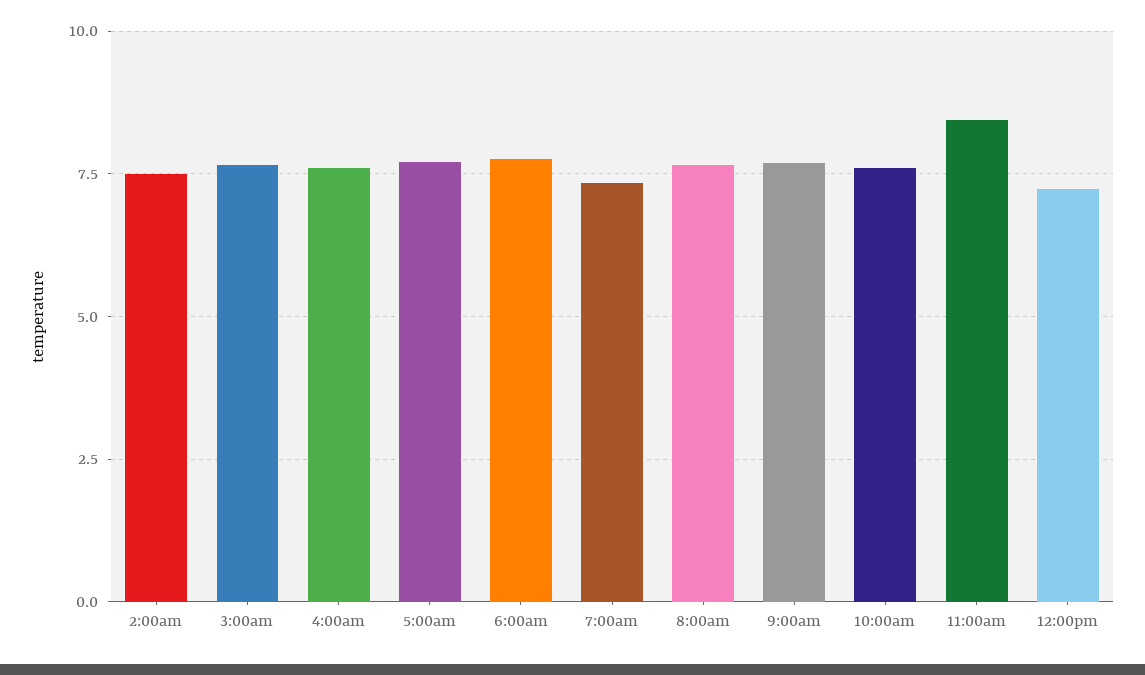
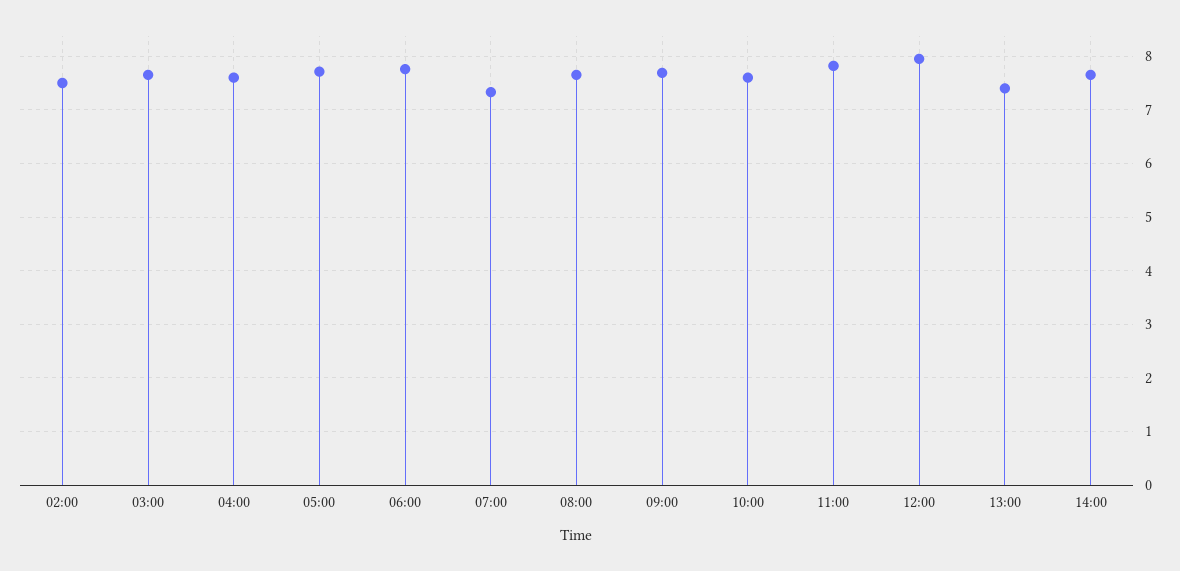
11:00am: 8.5 -> 7.8
12:00pm: 7.25 -> 8
13:00: none -> 7.4
14:00: none -> 7.6

